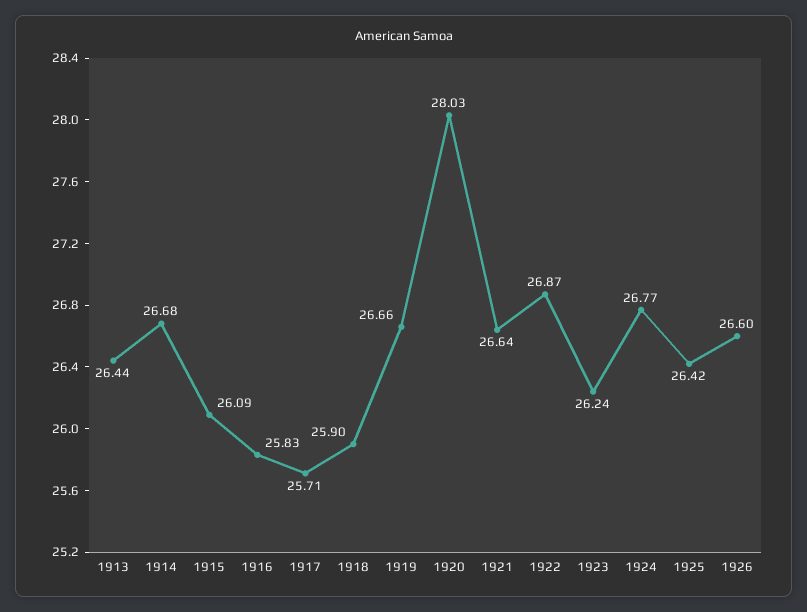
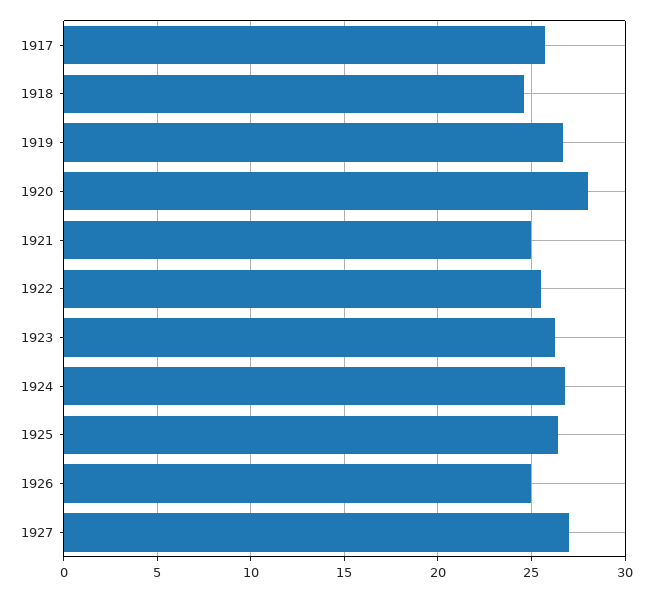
1913: 26.44 -> none
1914: 26.68 -> none
1915: 26.09 -> none
1916: 25.83 -> none
1918: 25.9 -> 24.5
1921: 26.64 -> 25
1922: 26.87 -> 25.5
1926: 26.6 -> 25
1927: none -> 27

